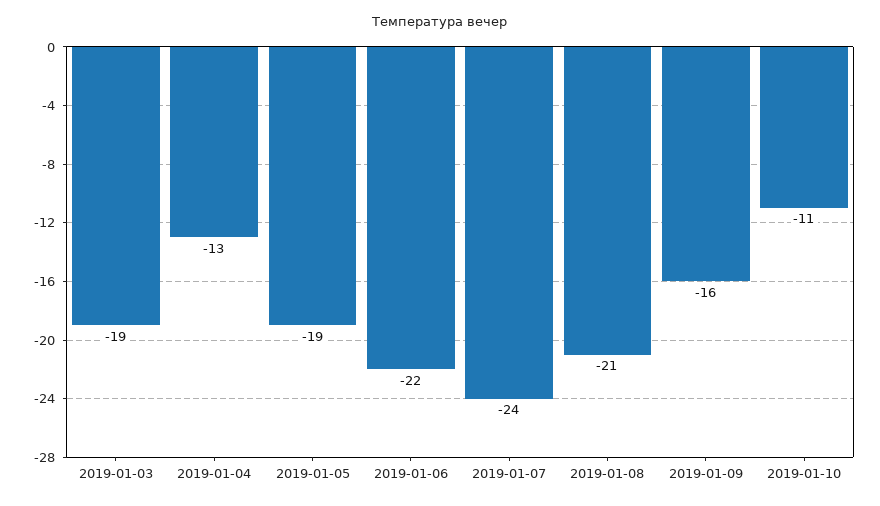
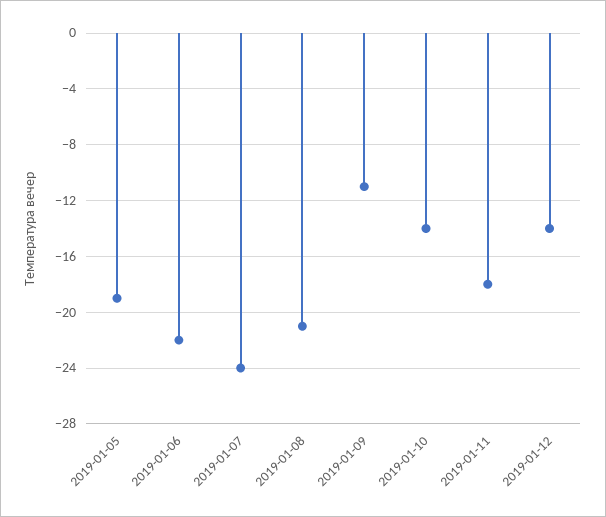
2019-01-03: -19 -> none
2019-01-04: -13 -> none
2019-01-09: -16 -> -11
2019-01-10: -11 -> -14
2019-01-11: none -> -18
2019-01-12: none -> -14

